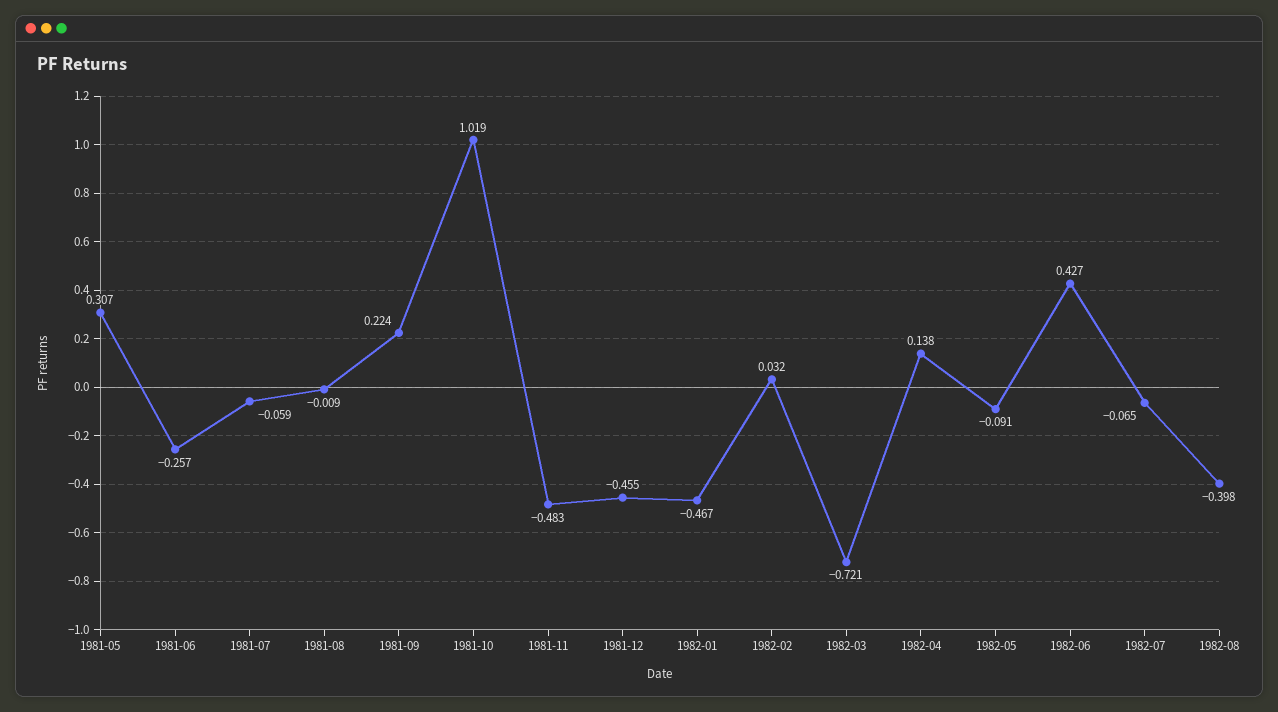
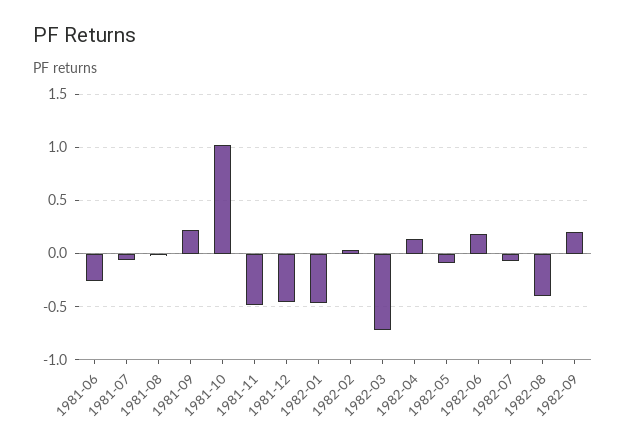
1981-05: 0.307 -> none
1982-06: 0.427 -> 0.2
1982-09: none -> 0.2

